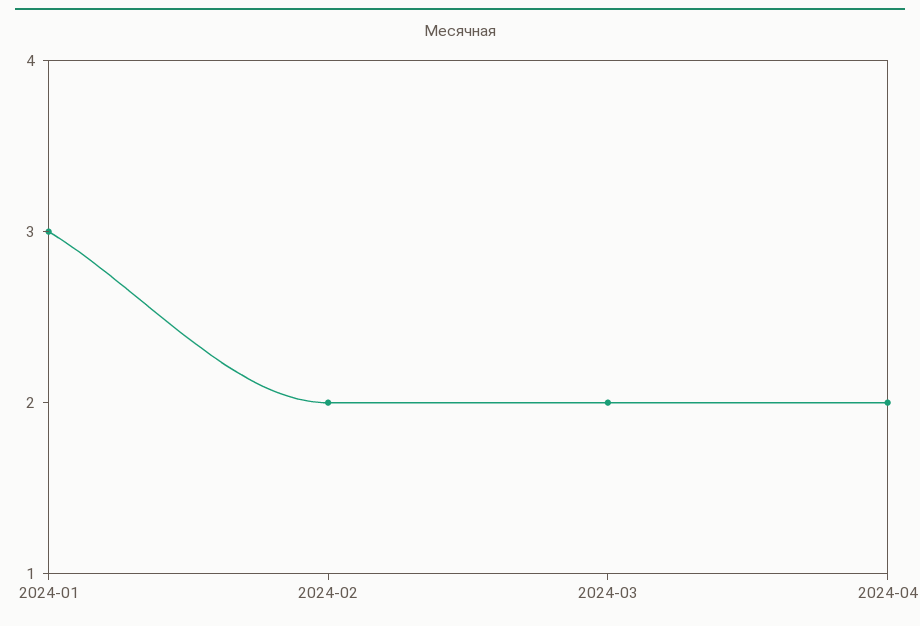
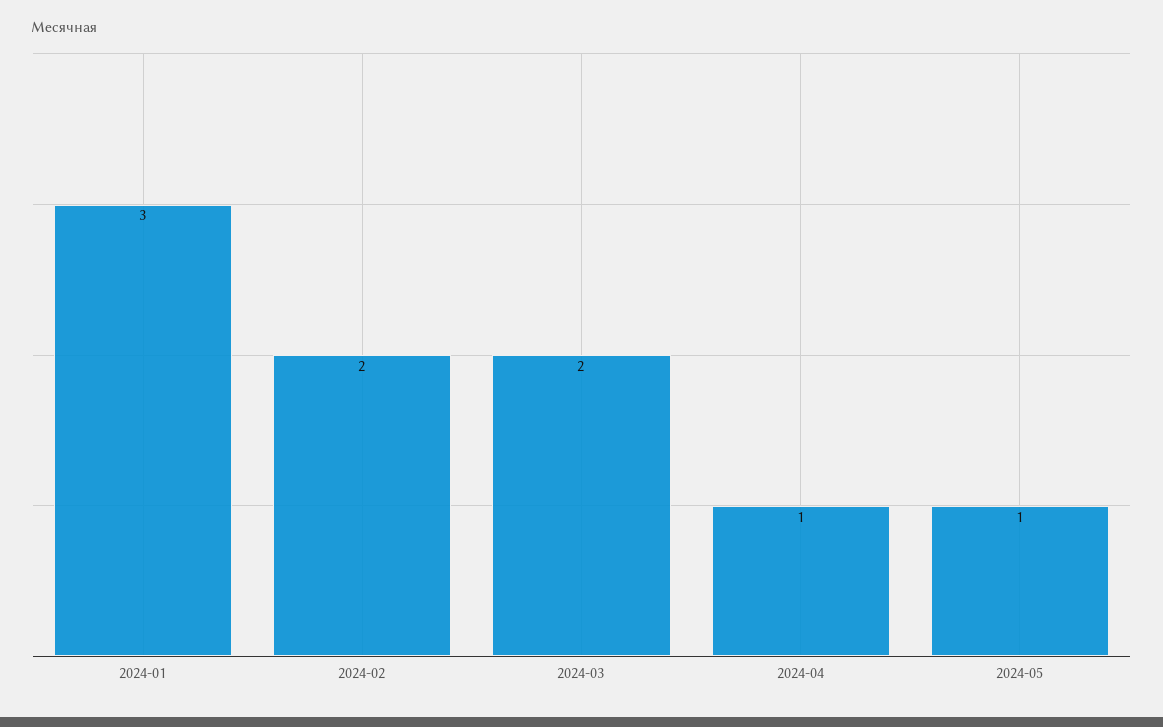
2024-04: 2 -> 1
2024-05: none -> 1

